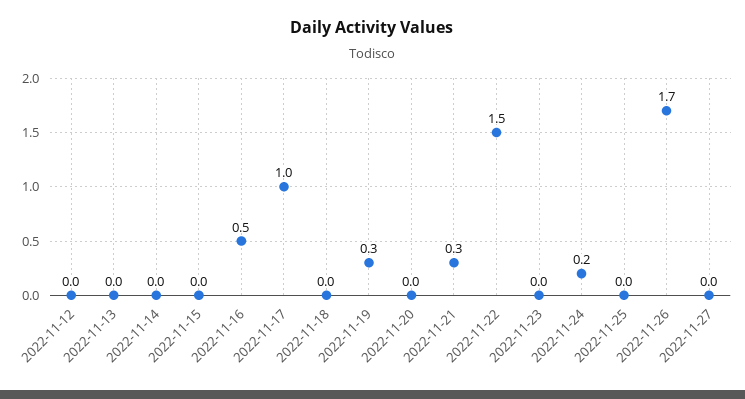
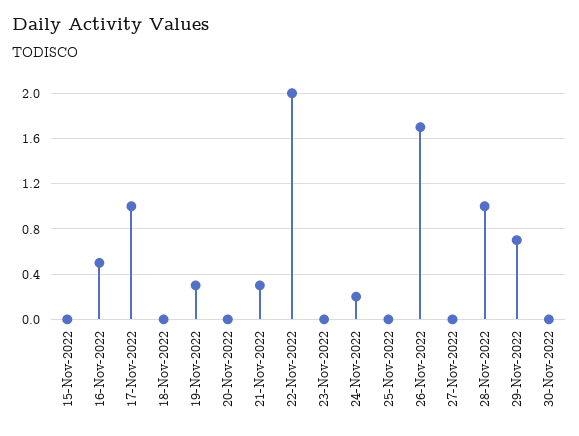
2022-11-12: 0 -> none
2022-11-13: 0 -> none
2022-11-14: 0 -> none
2022-11-22: 1.5 -> 2
28-Nov-2022: none -> 1
29-Nov-2022: none -> 0.7
30-Nov-2022: none -> 0

